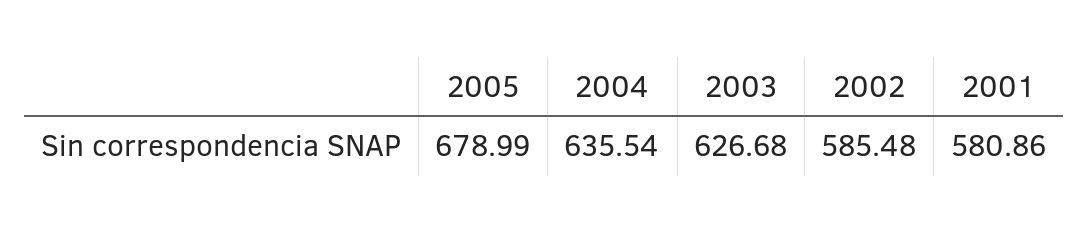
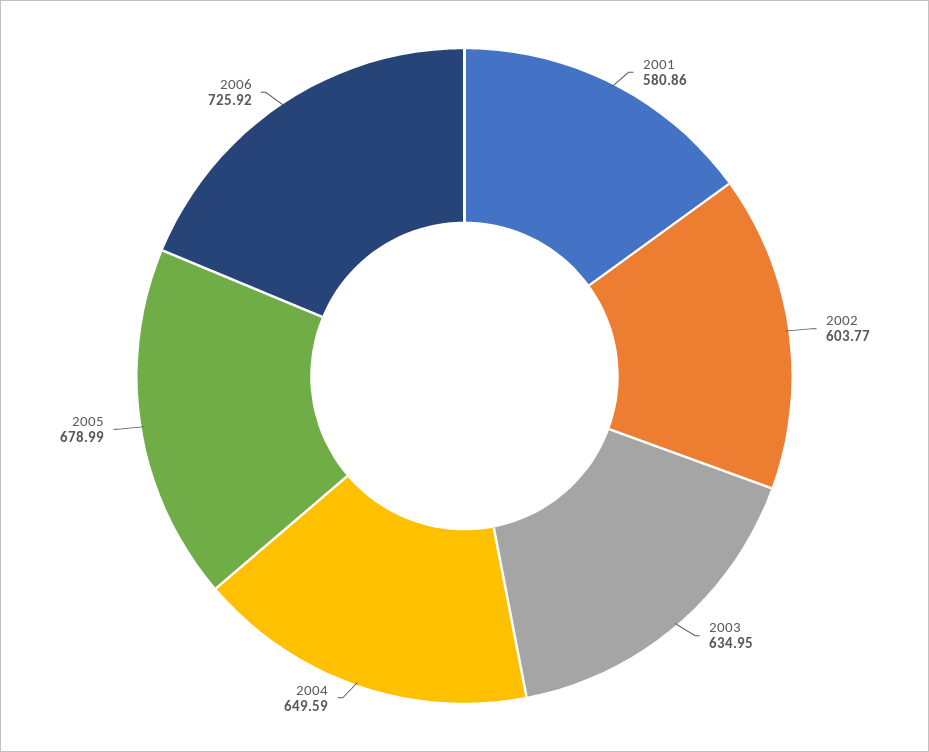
2004: 635.54 -> 649.59
2003: 626.68 -> 634.95
2002: 585.48 -> 603.77
2006: none -> 725.92

